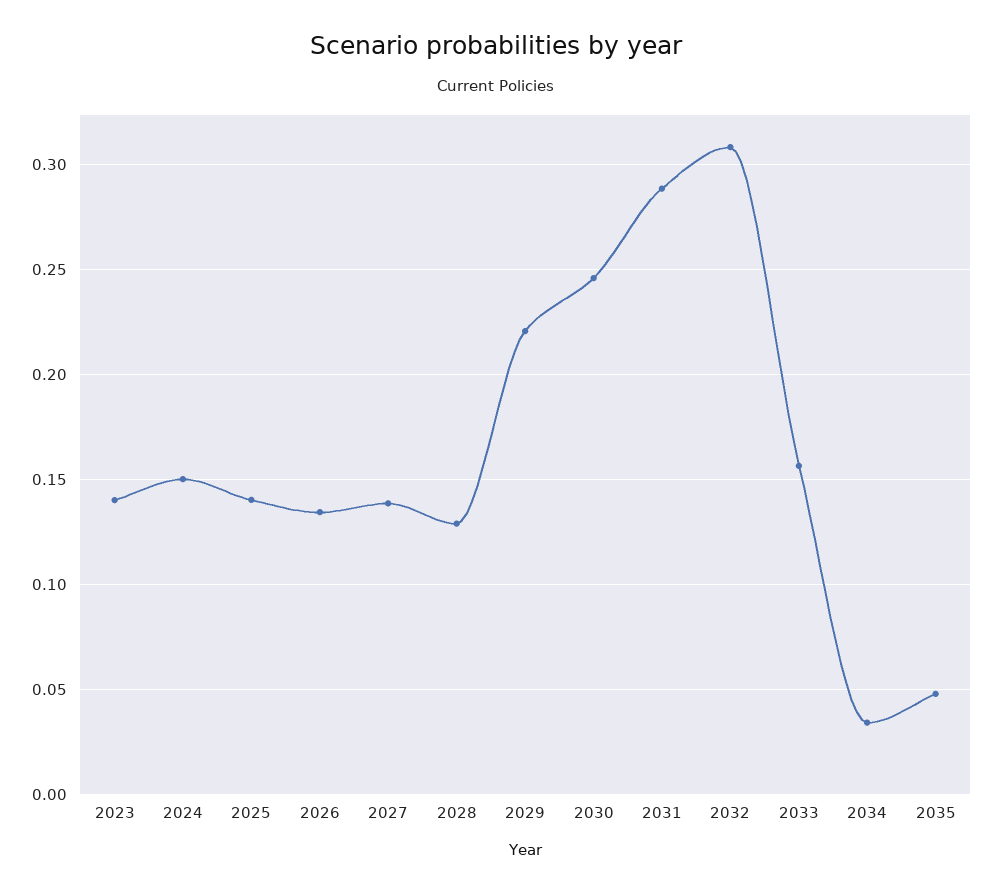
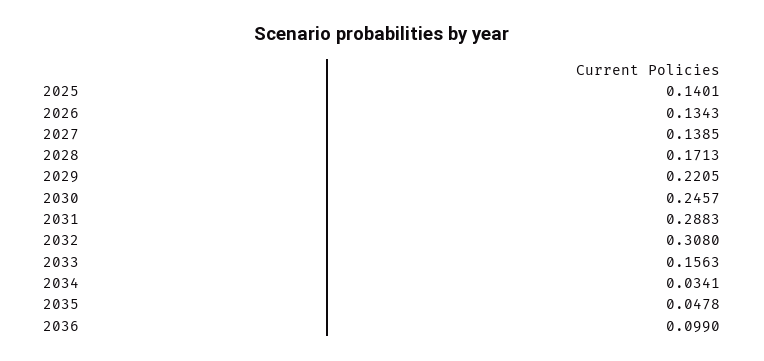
2023: 0.14 -> none
2024: 0.15 -> none
2028: 0.13 -> 0.1713
2036: none -> 0.099

